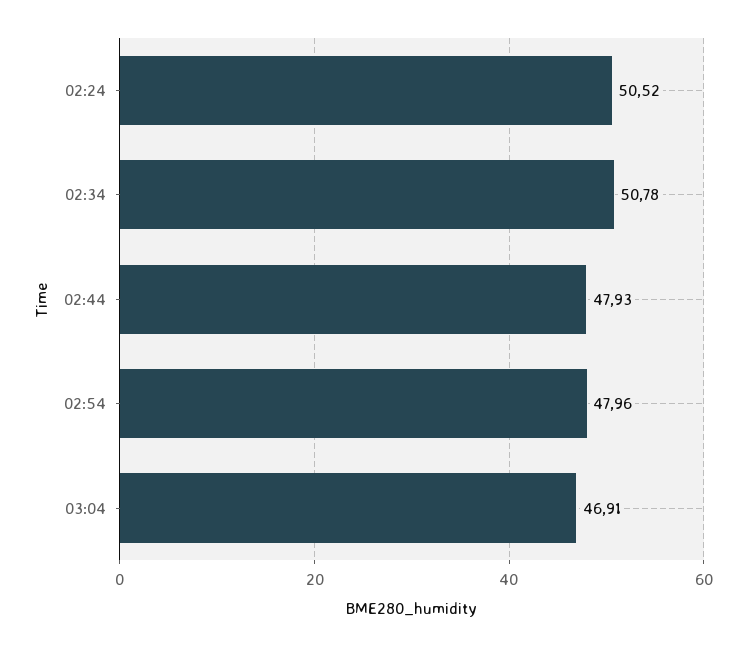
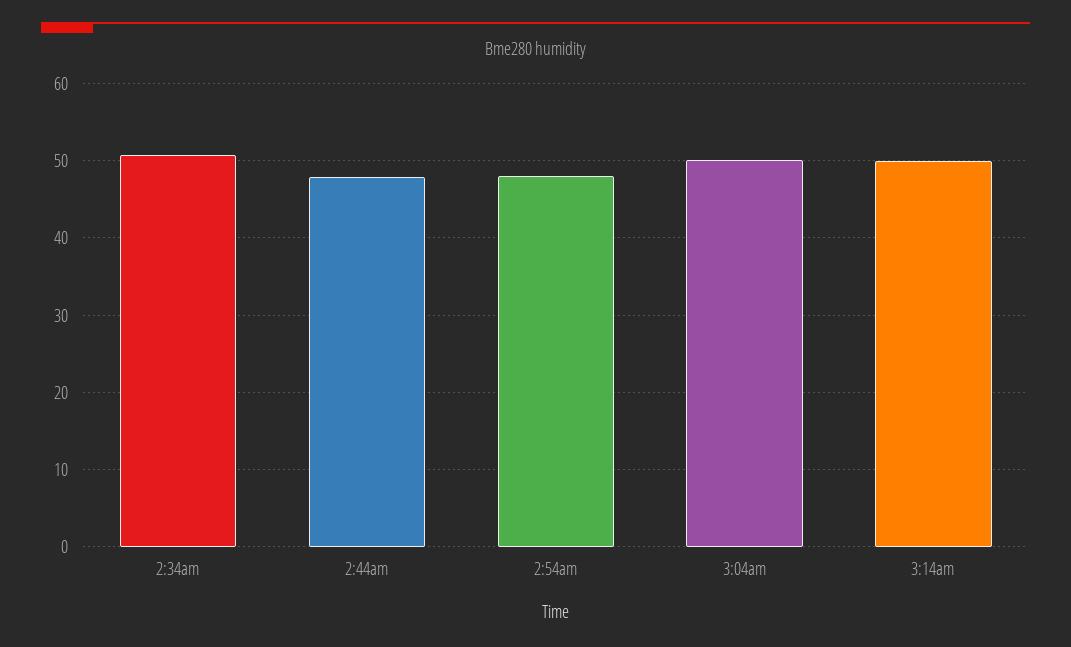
02:24: 50.52 -> none
03:04: 46.91 -> 50
3:14am: none -> 50

